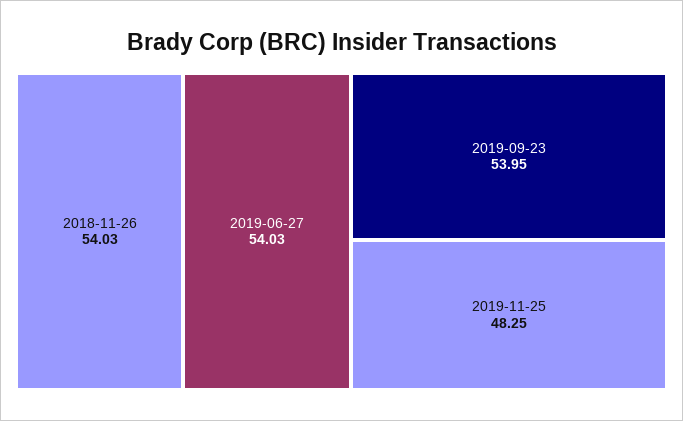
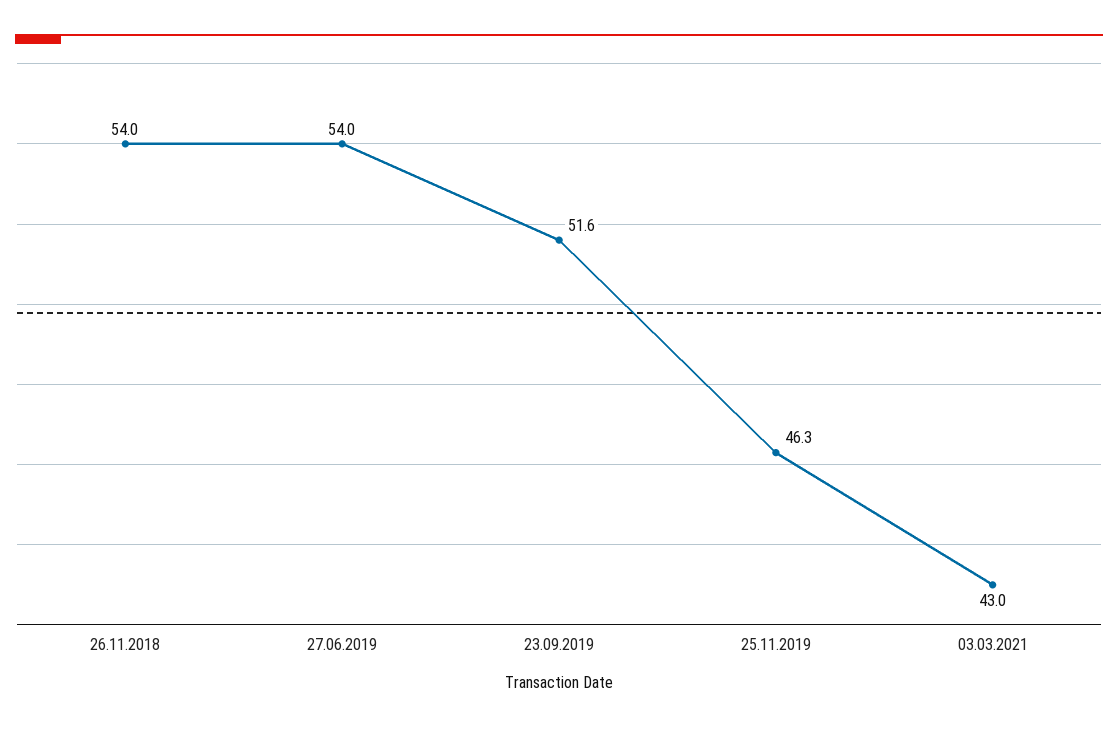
2019-09-23: 53.95 -> 51.6
2019-11-25: 48.25 -> 46.3
03.03.2021: none -> 43

